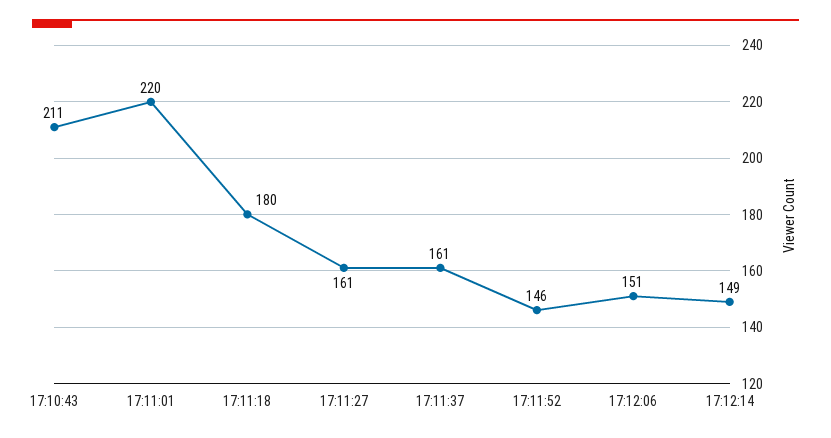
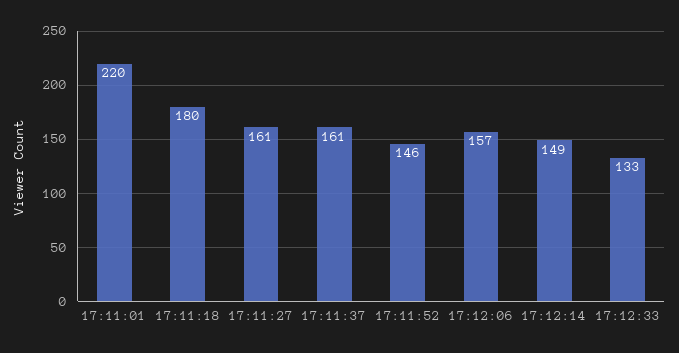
17:10:43: 211 -> none
17:12:06: 151 -> 157
17:12:33: none -> 133

